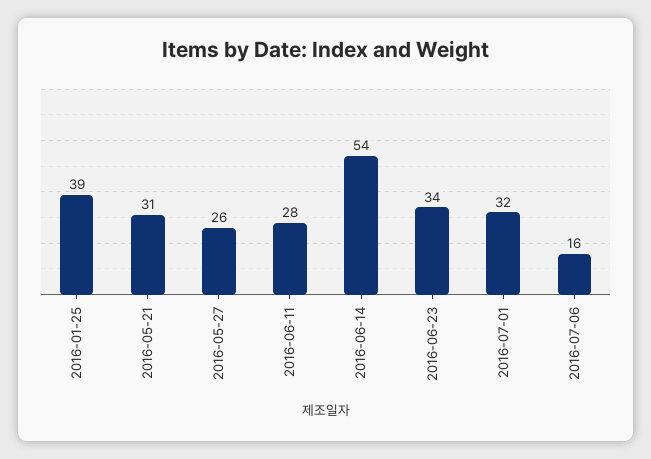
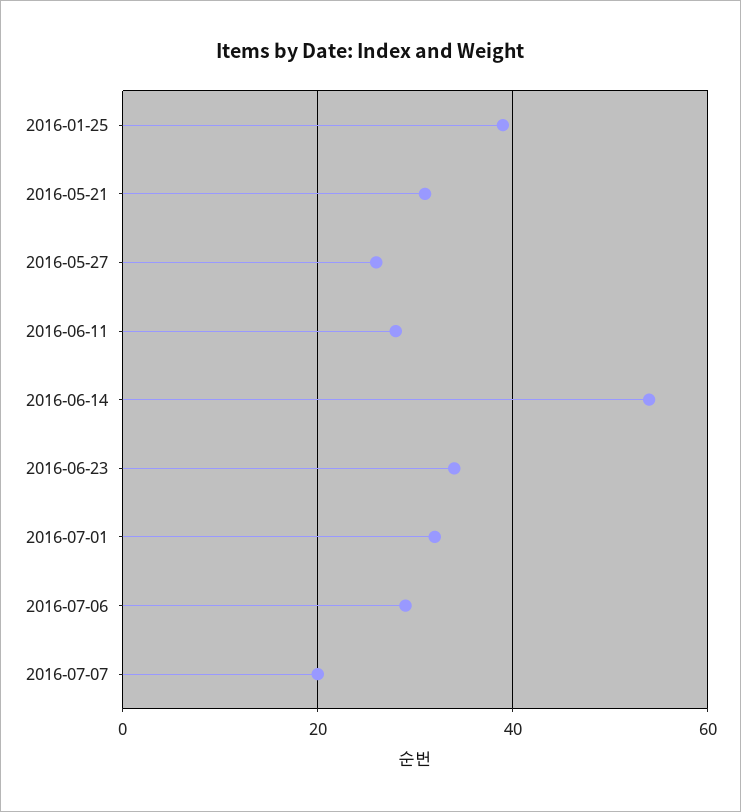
2016-07-06: 16 -> 30
2016-07-07: none -> 20

